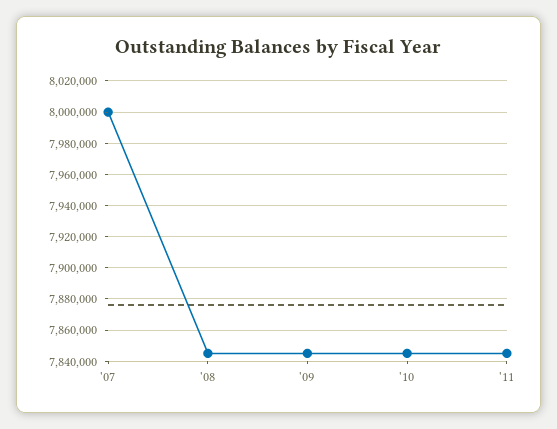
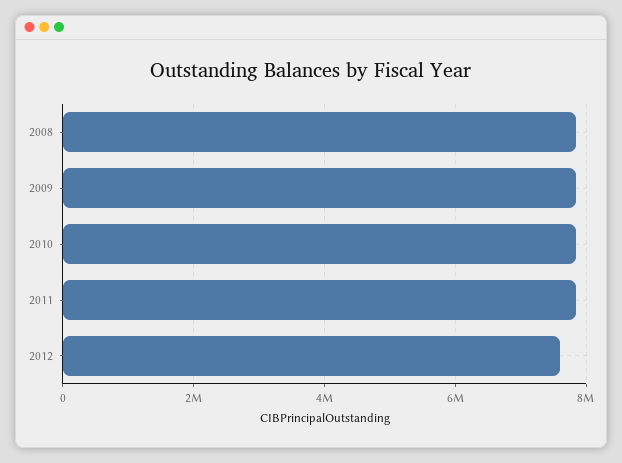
'07: 8000000 -> none
2012: none -> 7600000

